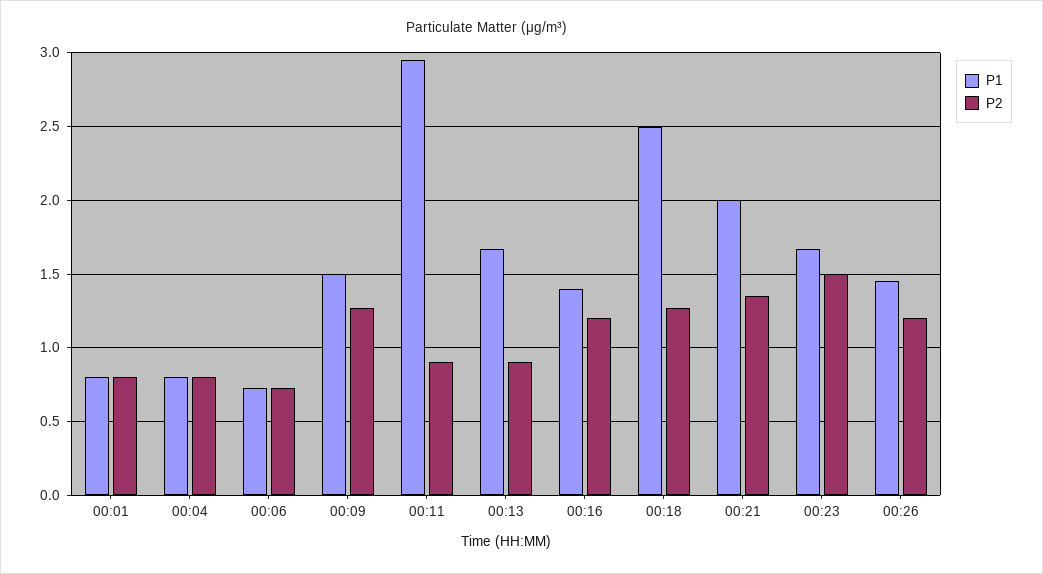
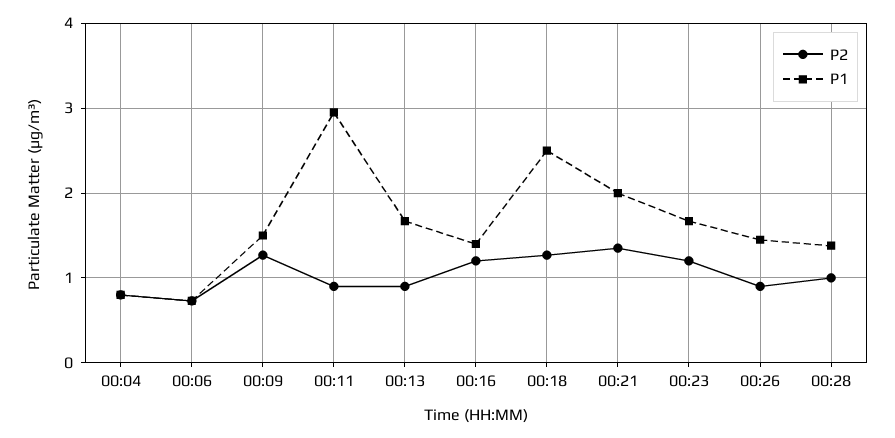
P1, 00:01: 0.8 -> none
P2, 00:01: 0.8 -> none
P2, 00:23: 1.5 -> 1.2
P2, 00:26: 1.2 -> 0.9
P2, 00:28: none -> 1
P1, 00:28: none -> 1.4

